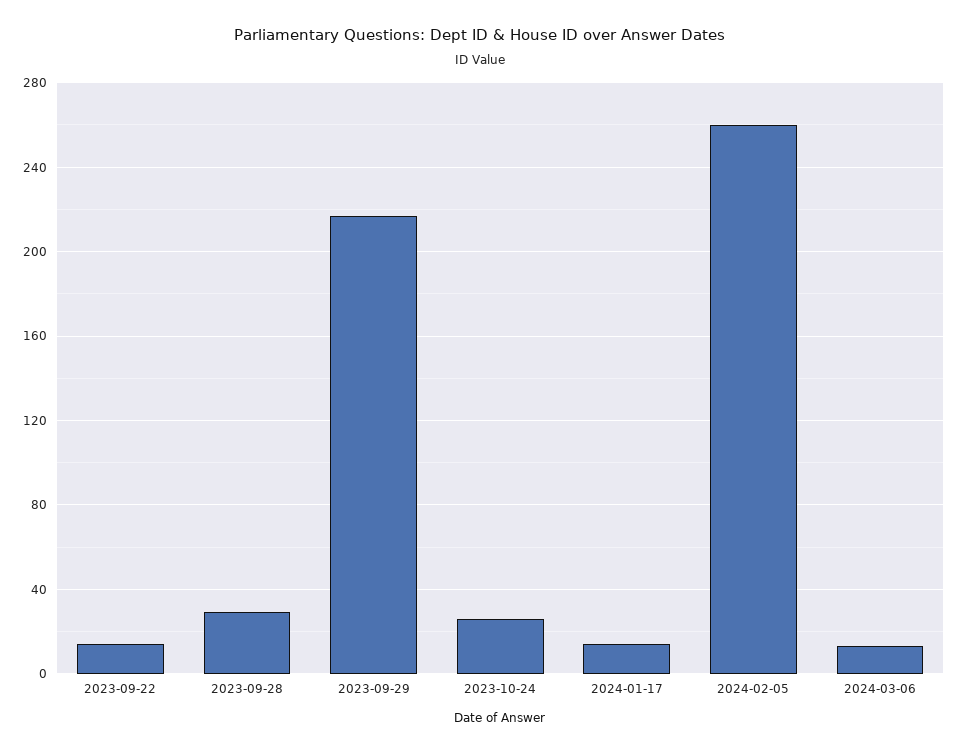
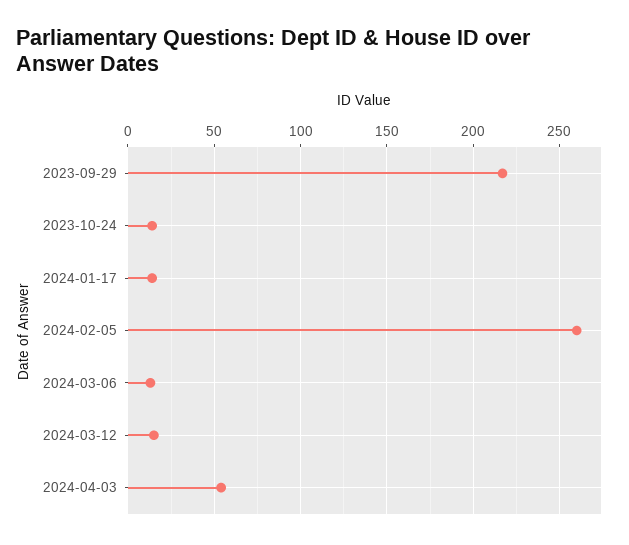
2023-09-22: 15 -> none
2023-09-28: 30 -> none
2023-10-24: 25 -> 15
2024-03-12: none -> 15
2024-04-03: none -> 55

